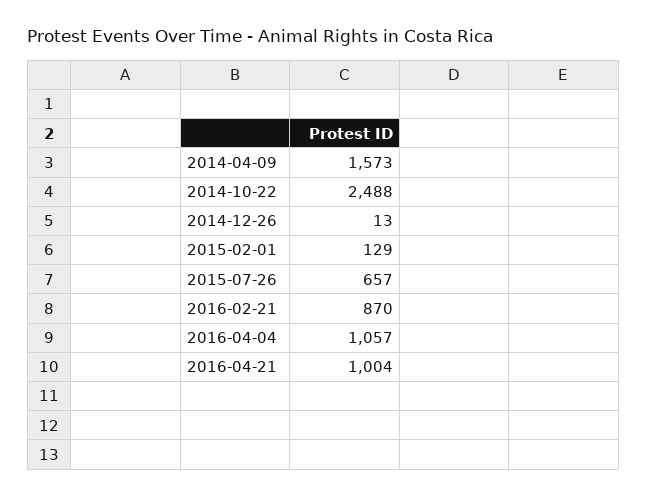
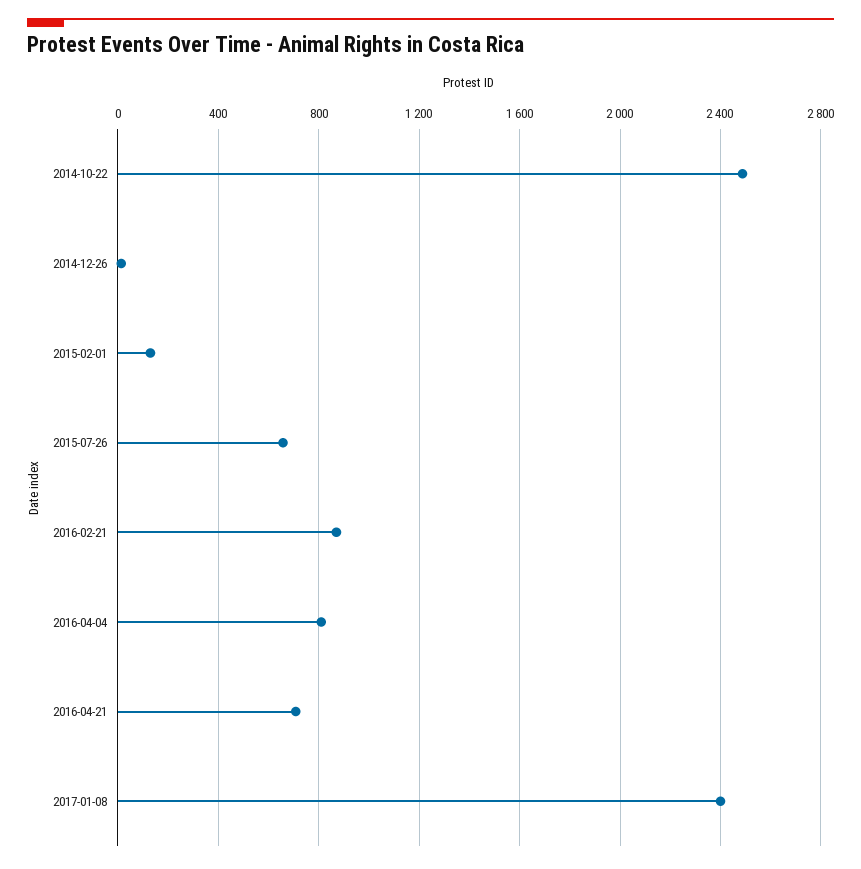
2014-04-09: 1573 -> none
2016-04-04: 1057 -> 800
2016-04-21: 1004 -> 700
2017-01-08: none -> 2400

